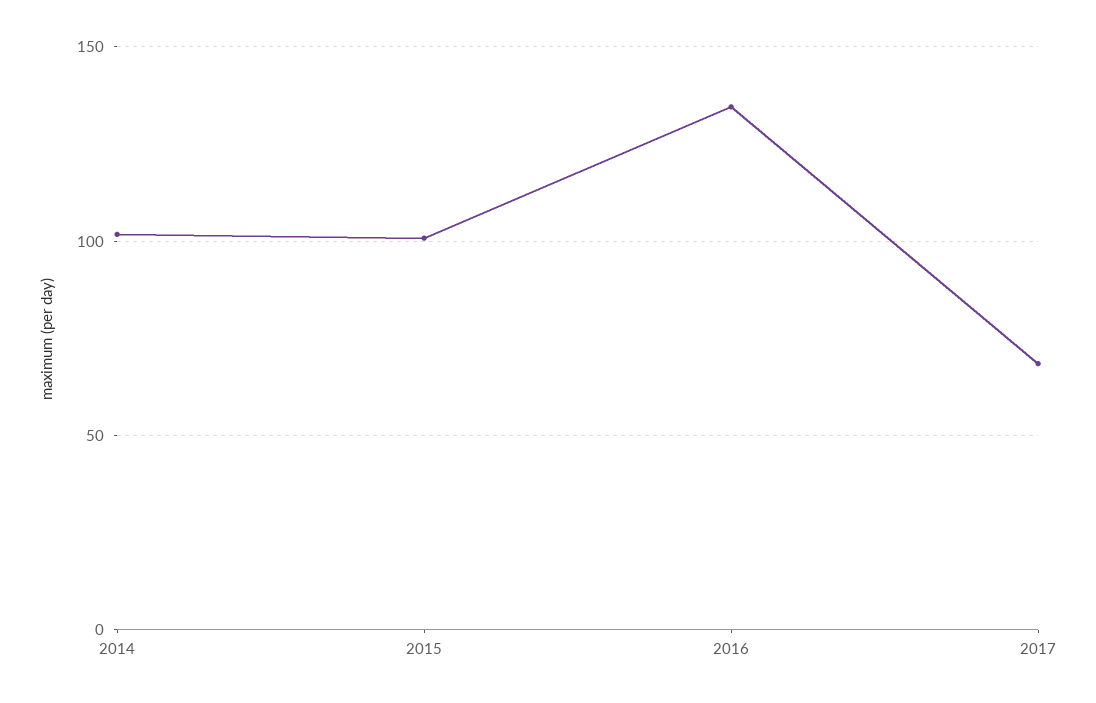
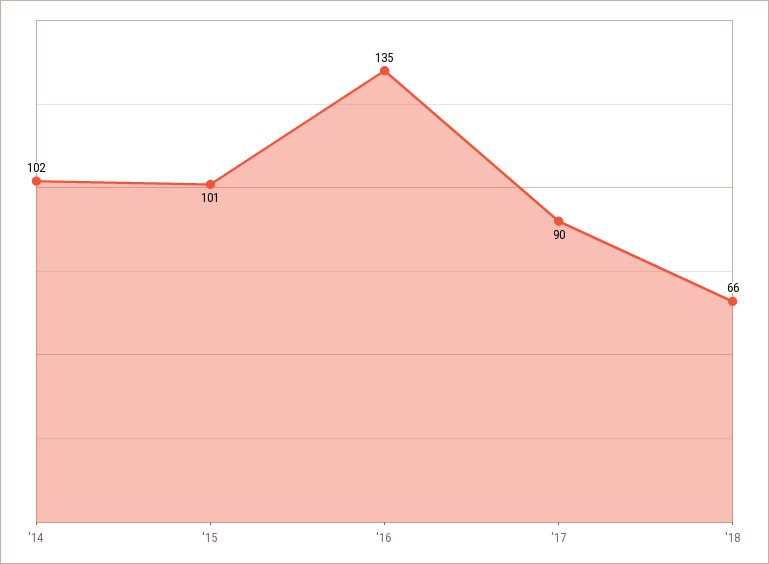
2017: 70 -> 90
'18: none -> 66

